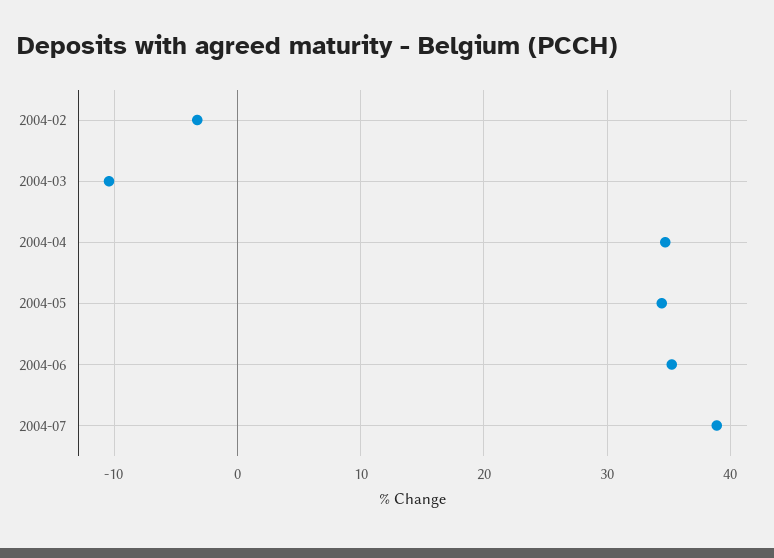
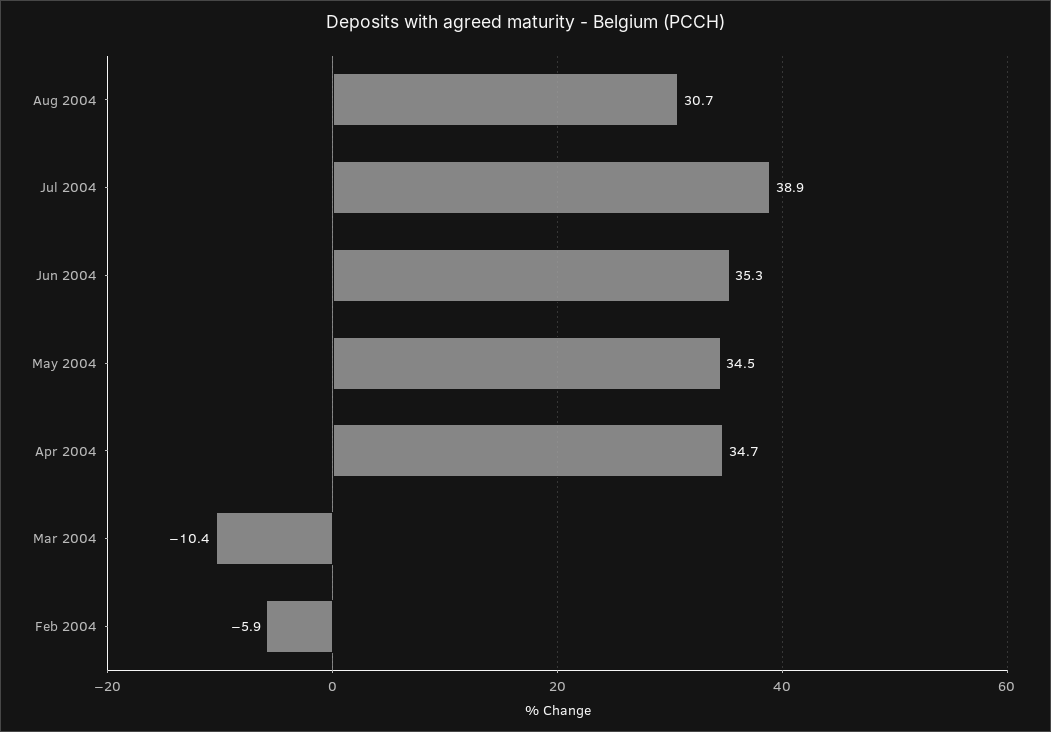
2004-02: -3 -> -5.9
Aug 2004: none -> 30.7

